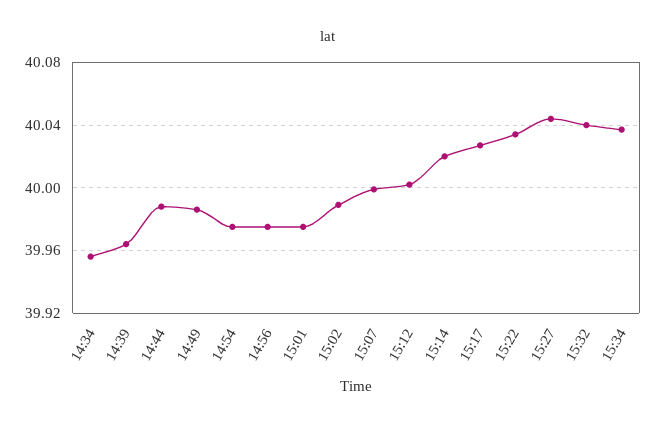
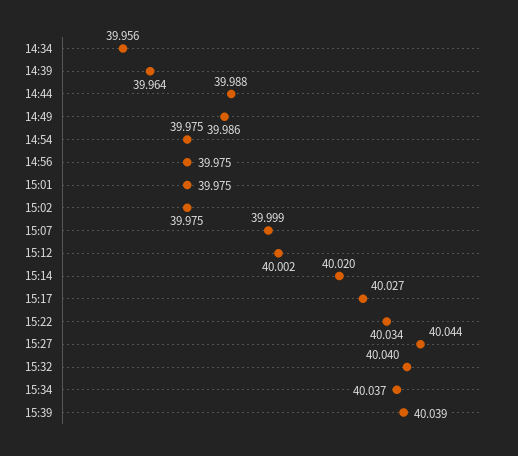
15:02: 39.99 -> 39.975
15:39: none -> 40.039

